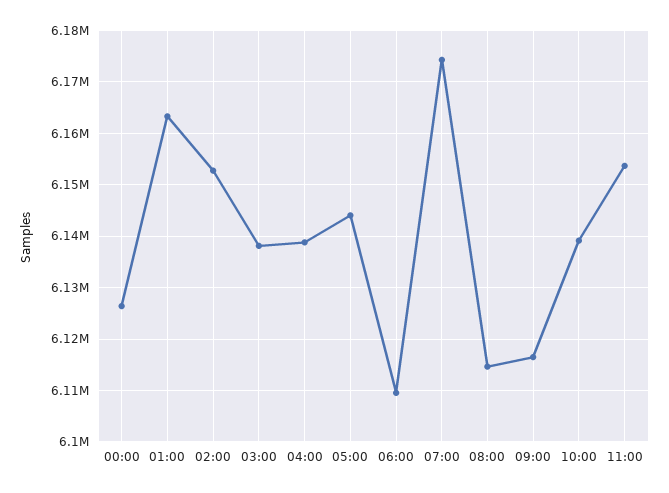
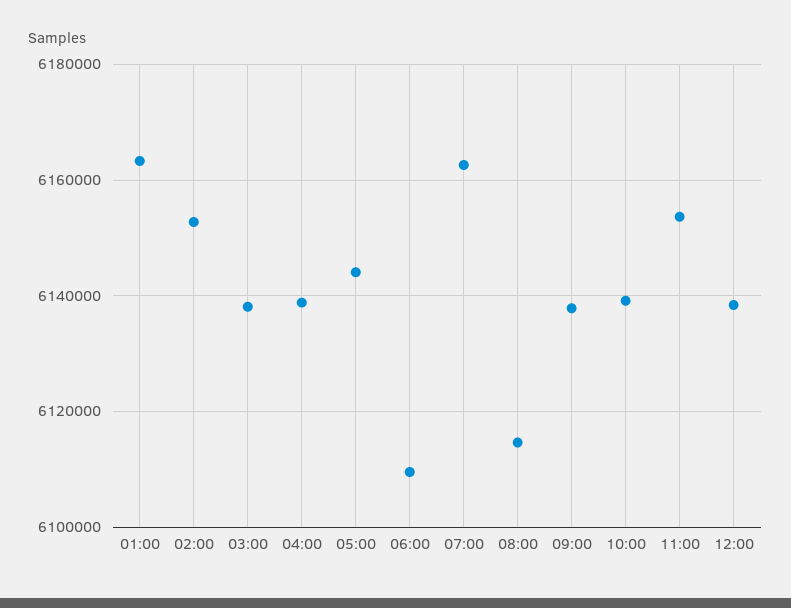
00:00: 6126000 -> none
07:00: 6174000 -> 6162000
09:00: 6116000 -> 6138000
12:00: none -> 6138000

